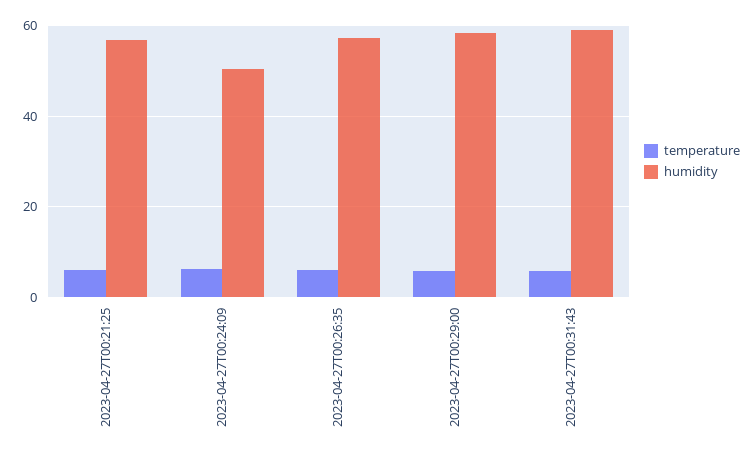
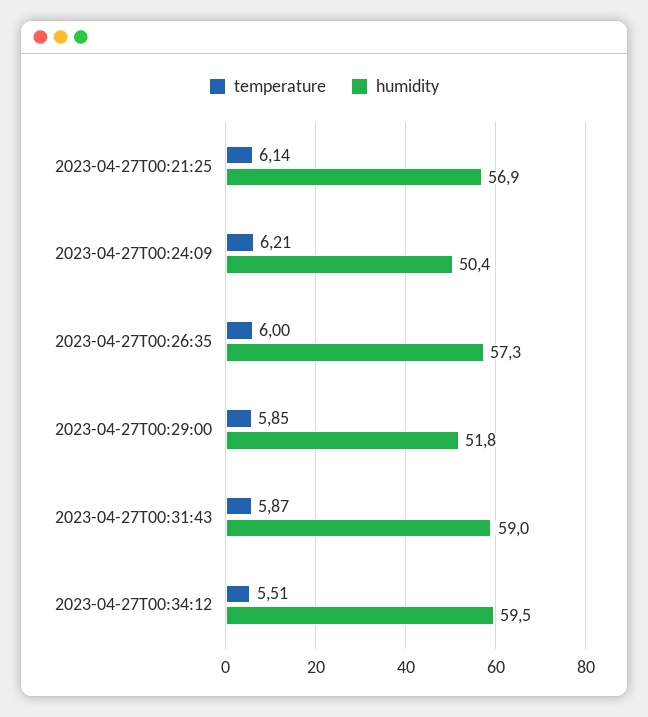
humidity, 2023-04-27T00:29:00: 58 -> 51.8
temperature, 2023-04-27T00:34:12: none -> 5.51
humidity, 2023-04-27T00:34:12: none -> 59.5

